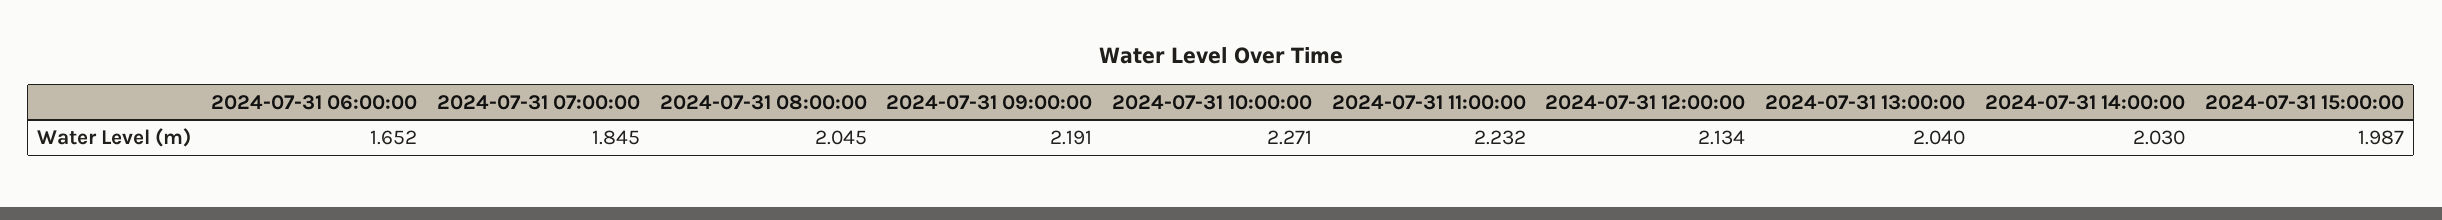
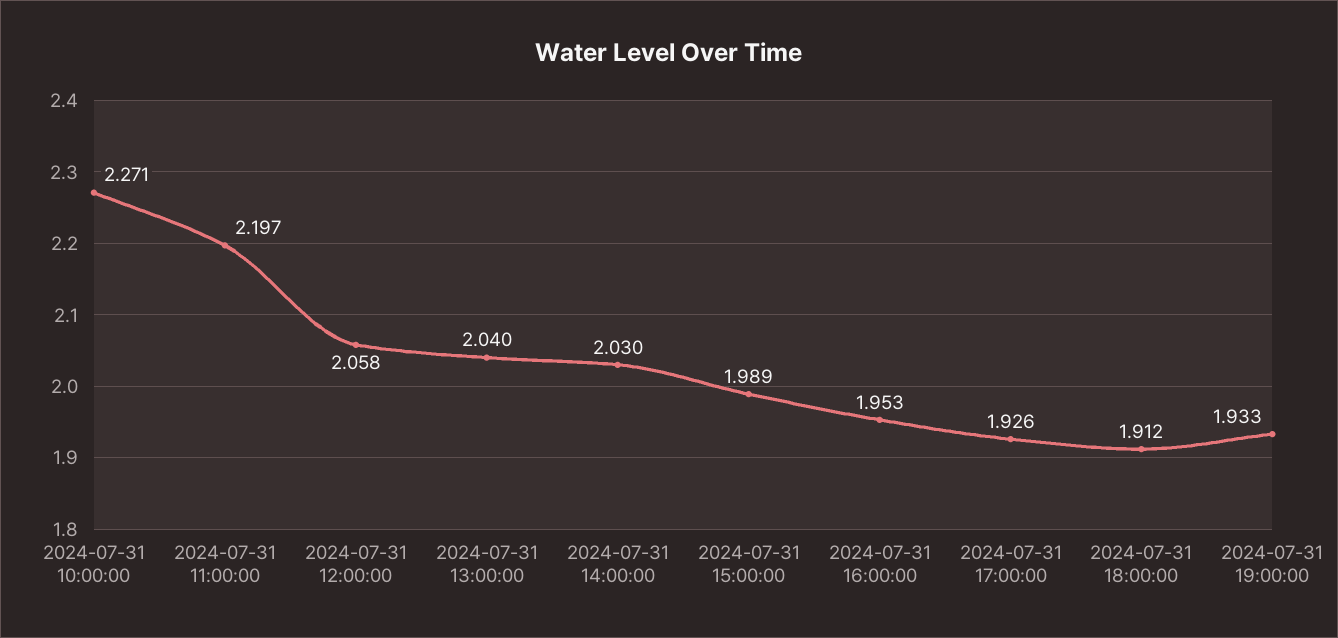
2024-07-31 06:00:00: 1.652 -> none
2024-07-31 07:00:00: 1.845 -> none
2024-07-31 08:00:00: 2.045 -> none
2024-07-31 09:00:00: 2.191 -> none
2024-07-31 11:00:00: 2.232 -> 2.197
2024-07-31 12:00:00: 2.134 -> 2.058
2024-07-31 15:00:00: 1.987 -> 1.989
2024-07-31 16:00:00: none -> 1.953
2024-07-31 17:00:00: none -> 1.926
2024-07-31 18:00:00: none -> 1.912
2024-07-31 19:00:00: none -> 1.933

